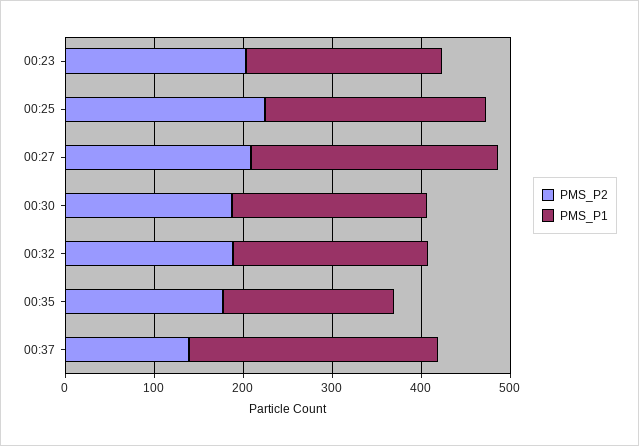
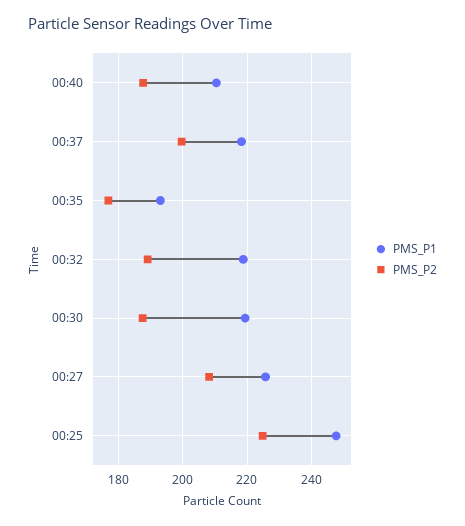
PMS_P2, 00:23: 200 -> none
PMS_P1, 00:23: 220 -> none
PMS_P1, 00:27: 280 -> 226
PMS_P2, 00:37: 140 -> 200
PMS_P1, 00:37: 280 -> 218
PMS_P1, 00:40: none -> 210
PMS_P2, 00:40: none -> 188

